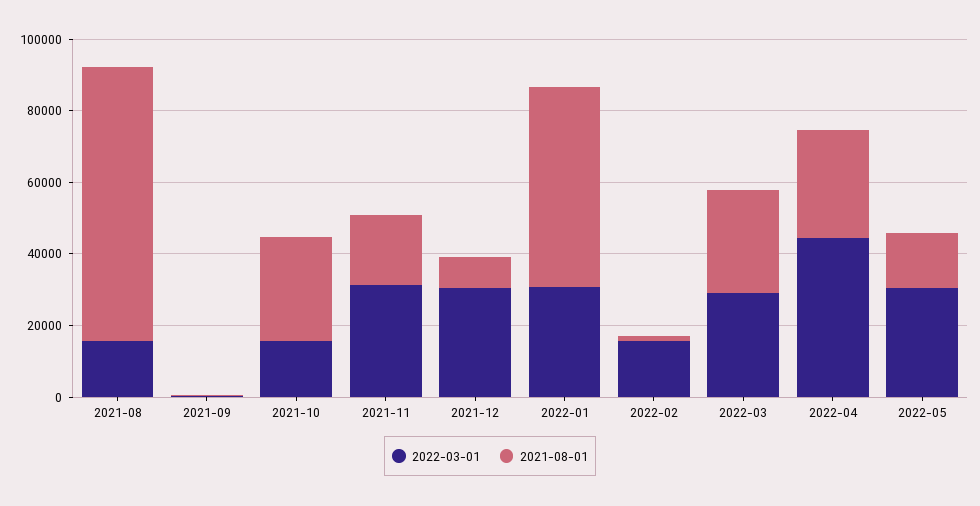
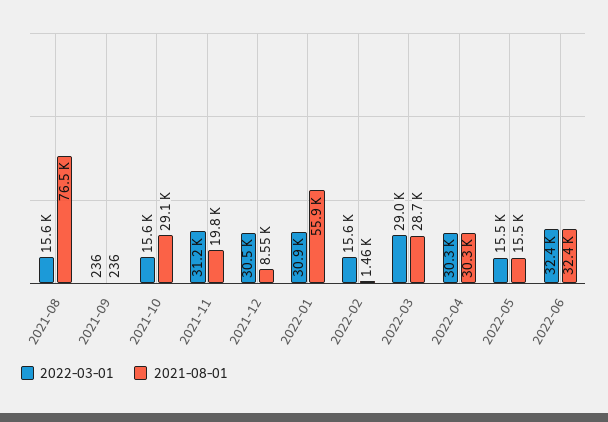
2022-03-01, 2022-04: 45000 -> 30300
2022-03-01, 2022-05: 30000 -> 15500
2022-03-01, 2022-06: none -> 32400
2021-08-01, 2022-06: none -> 32400

